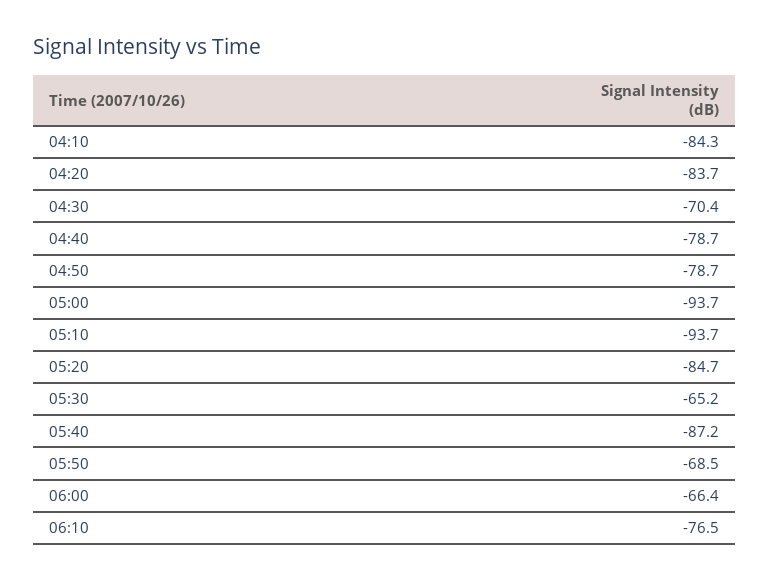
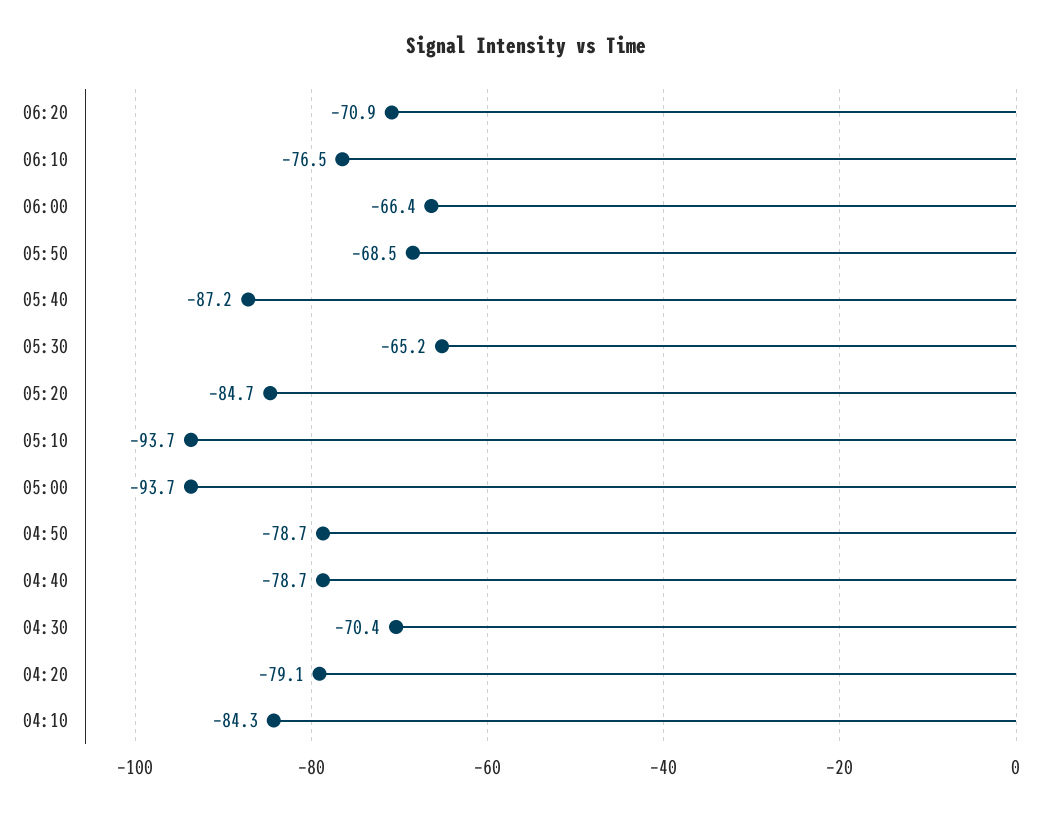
04:20: -83.7 -> -79.1
06:20: none -> -70.9

